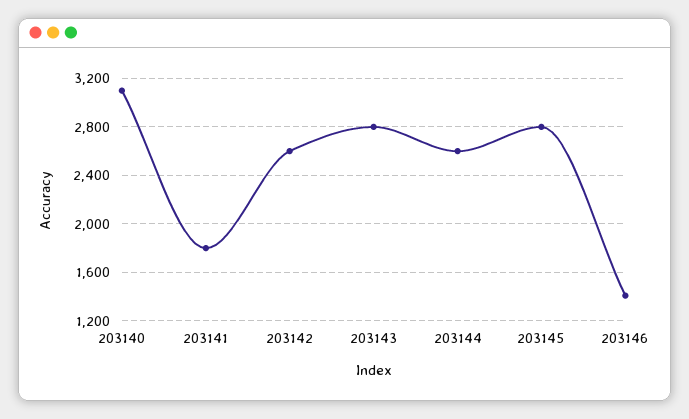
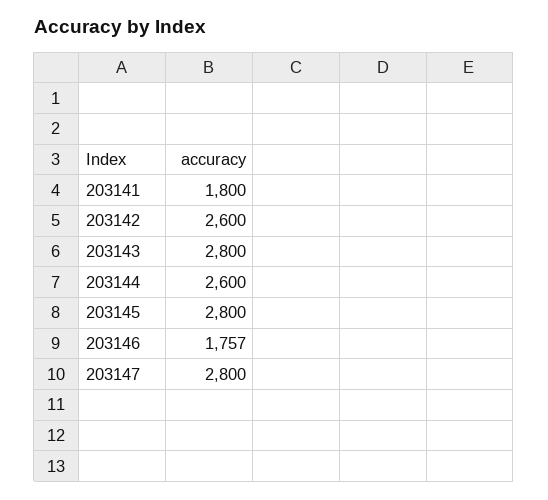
203140: 3100 -> none
203146: 1400 -> 1757
203147: none -> 2800

